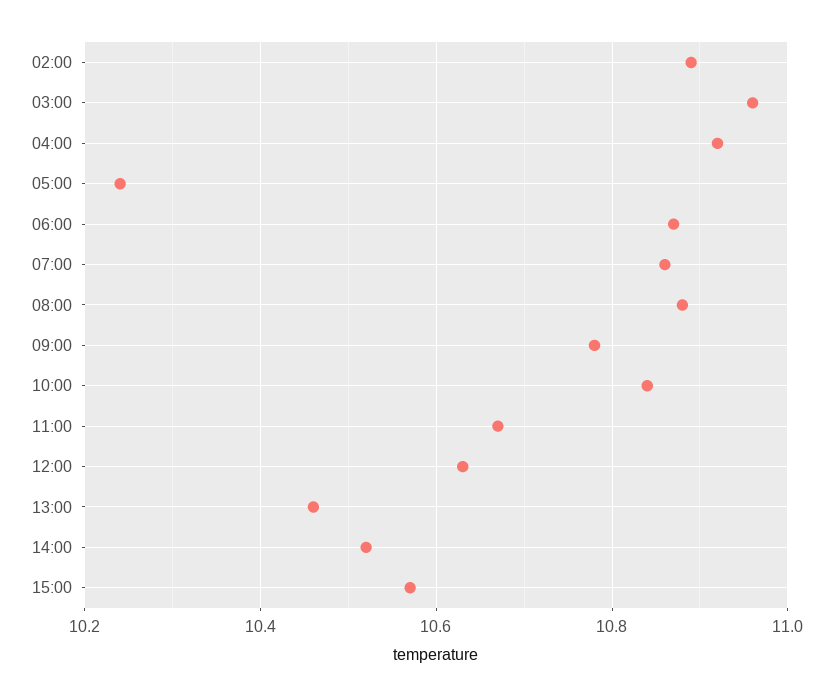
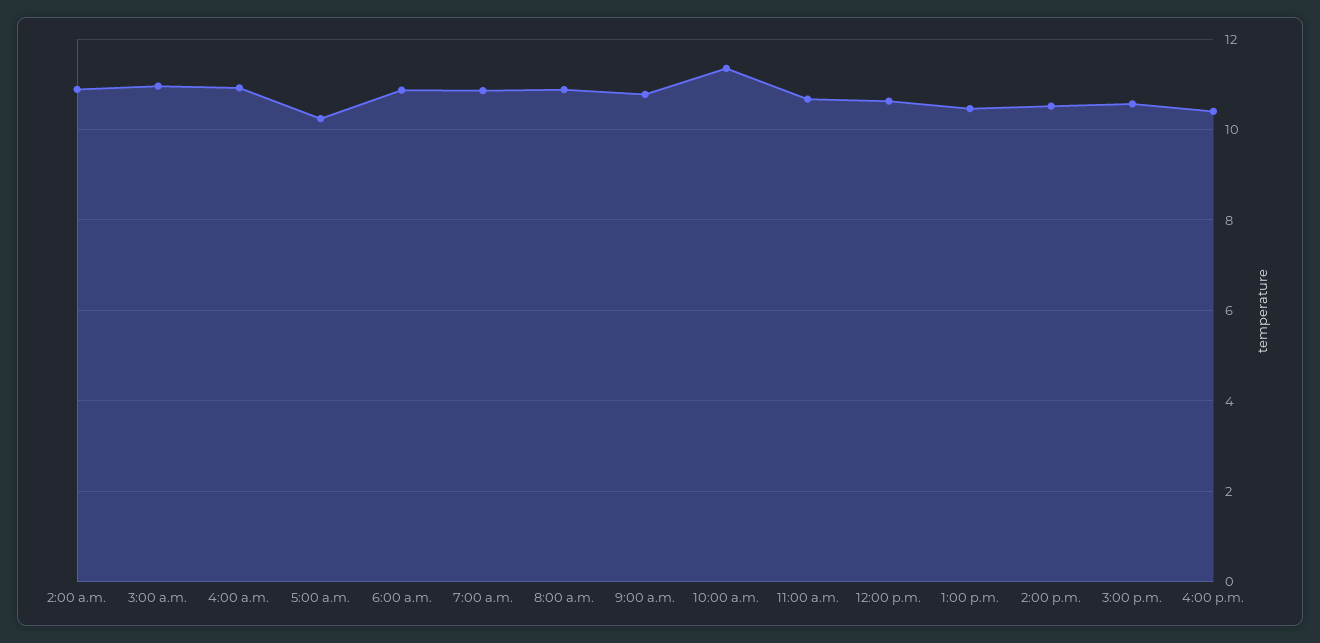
10:00: 10.85 -> 11.4
4:00 p.m.: none -> 10.4

